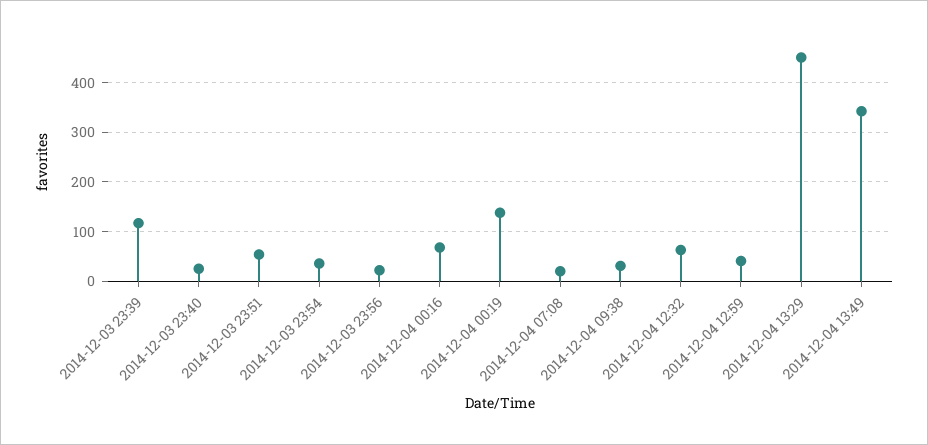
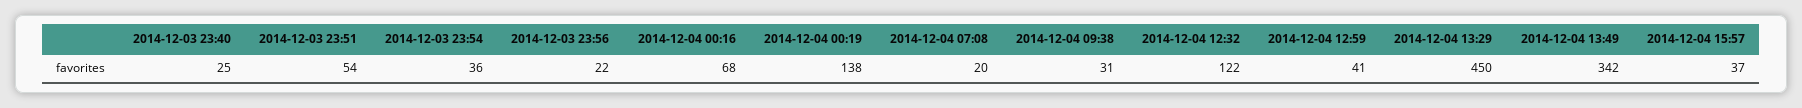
2014-12-03 23:39: 120 -> none
2014-12-04 12:32: 60 -> 122
2014-12-04 15:57: none -> 37

